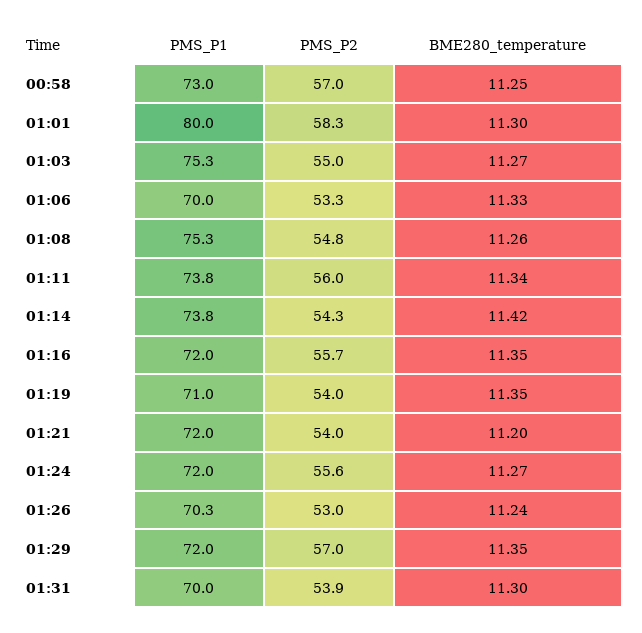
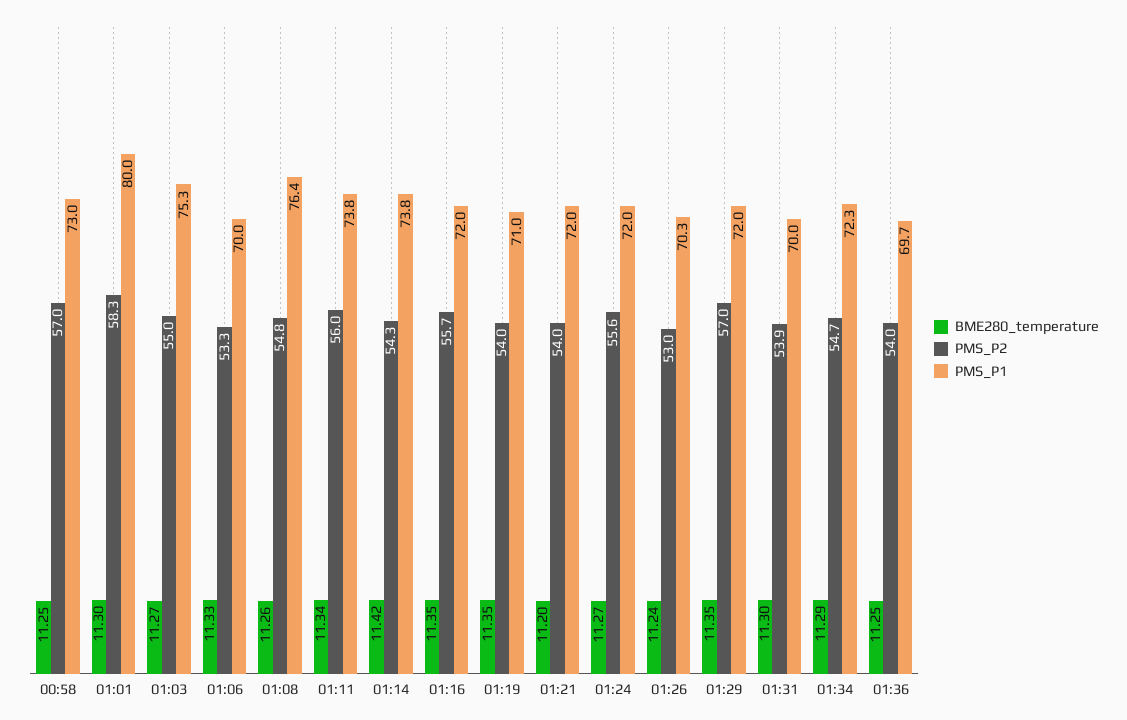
PMS_P1, 01:08: 75.3 -> 76.4
BME280_temperature, 01:34: none -> 11.29
PMS_P2, 01:34: none -> 54.7
PMS_P1, 01:34: none -> 72.3
BME280_temperature, 01:36: none -> 11.25
PMS_P2, 01:36: none -> 54
PMS_P1, 01:36: none -> 69.7

